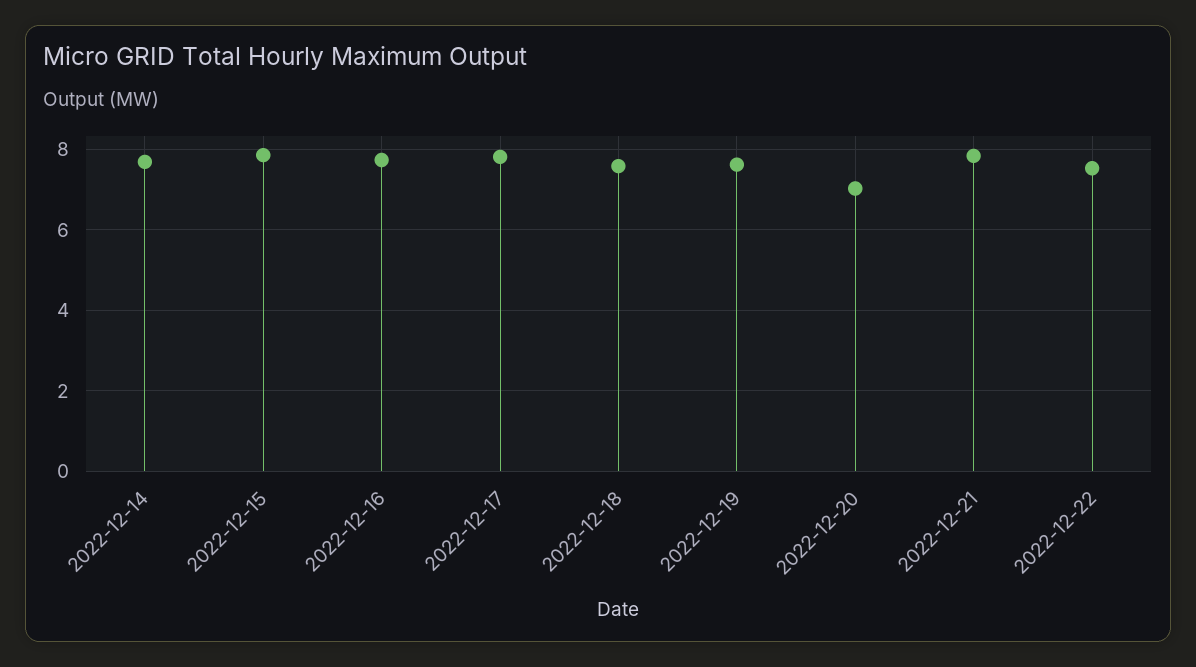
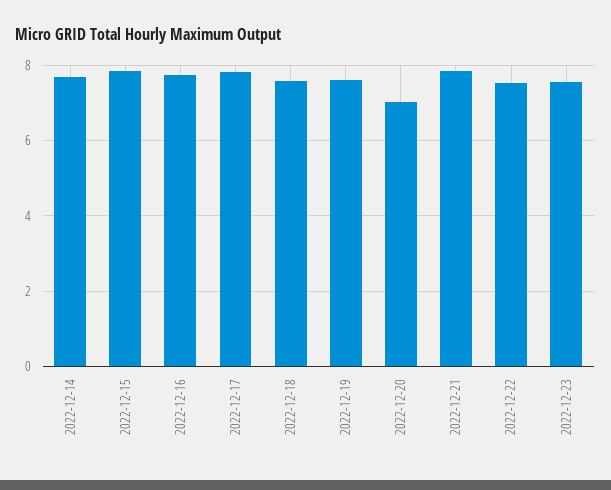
2022-12-23: none -> 7.6

